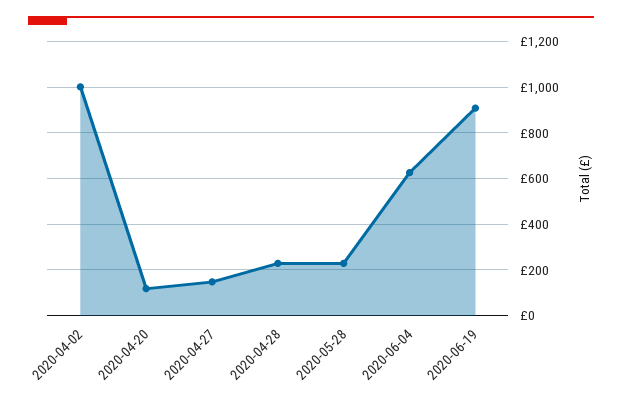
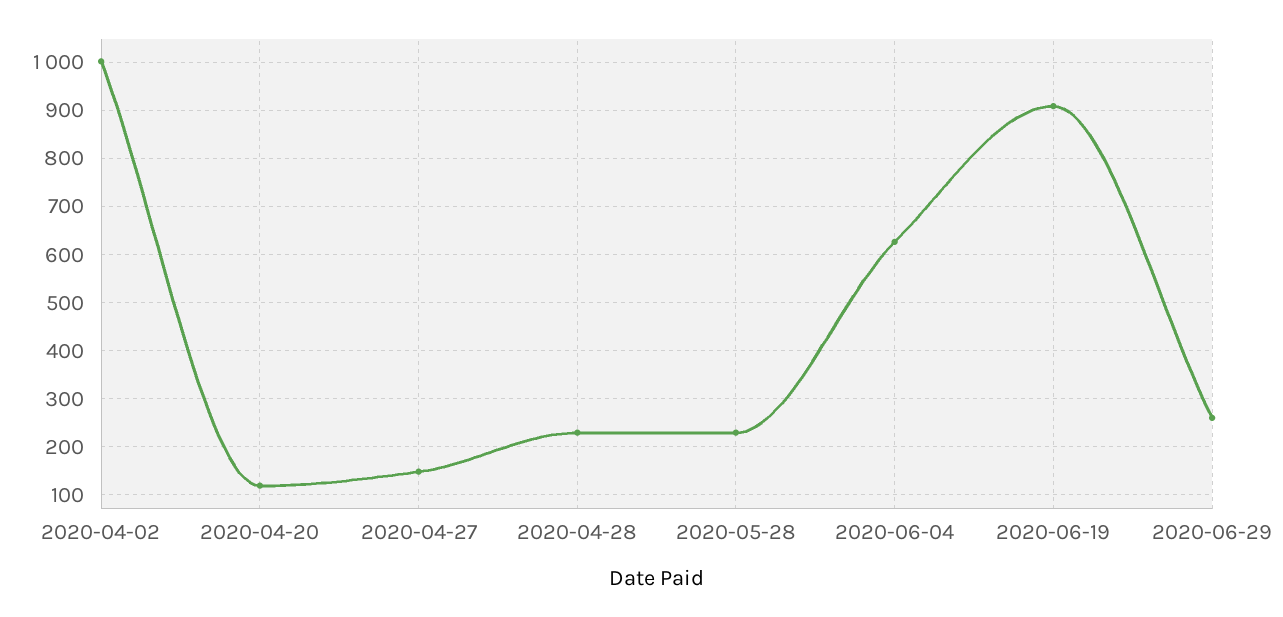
2020-06-29: none -> 260

